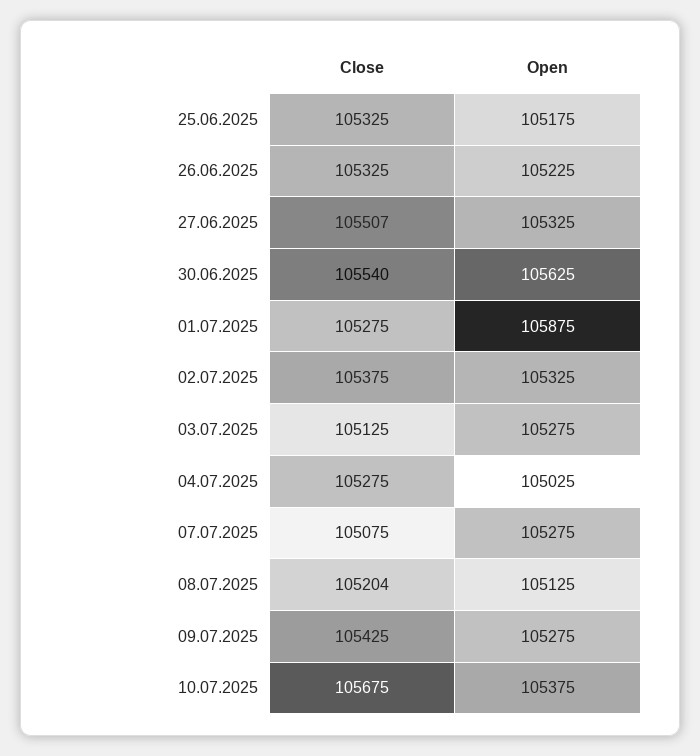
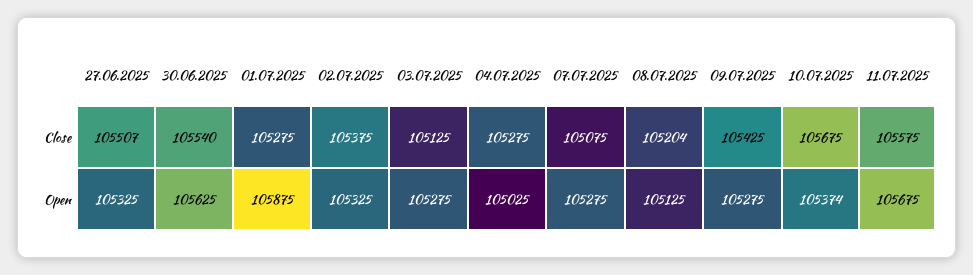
Close, 25.06.2025: 105325 -> none
Open, 25.06.2025: 105175 -> none
Close, 26.06.2025: 105325 -> none
Open, 26.06.2025: 105225 -> none
Open, 10.07.2025: 105375 -> 105374
Close, 11.07.2025: none -> 105575
Open, 11.07.2025: none -> 105675

